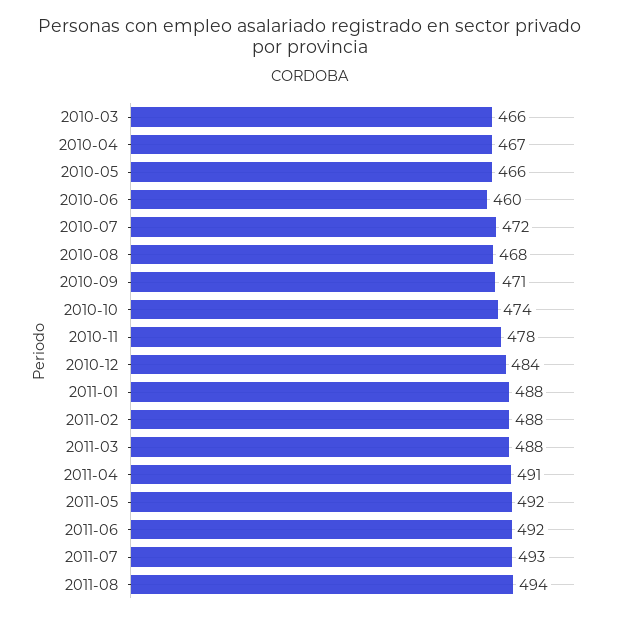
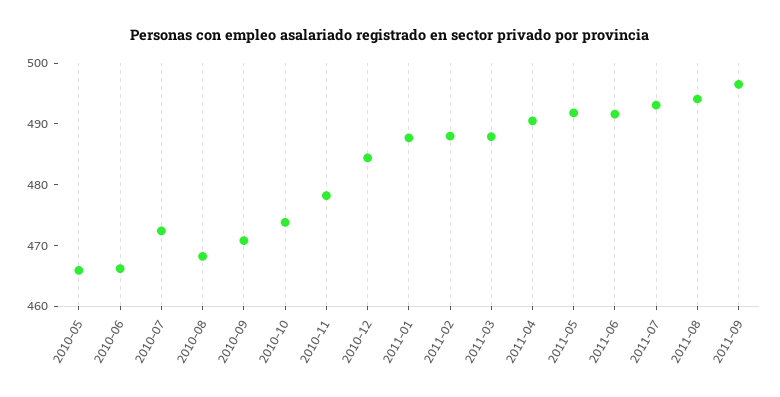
2010-03: 466 -> none
2010-04: 467 -> none
2010-06: 460 -> 466
2011-09: none -> 496

